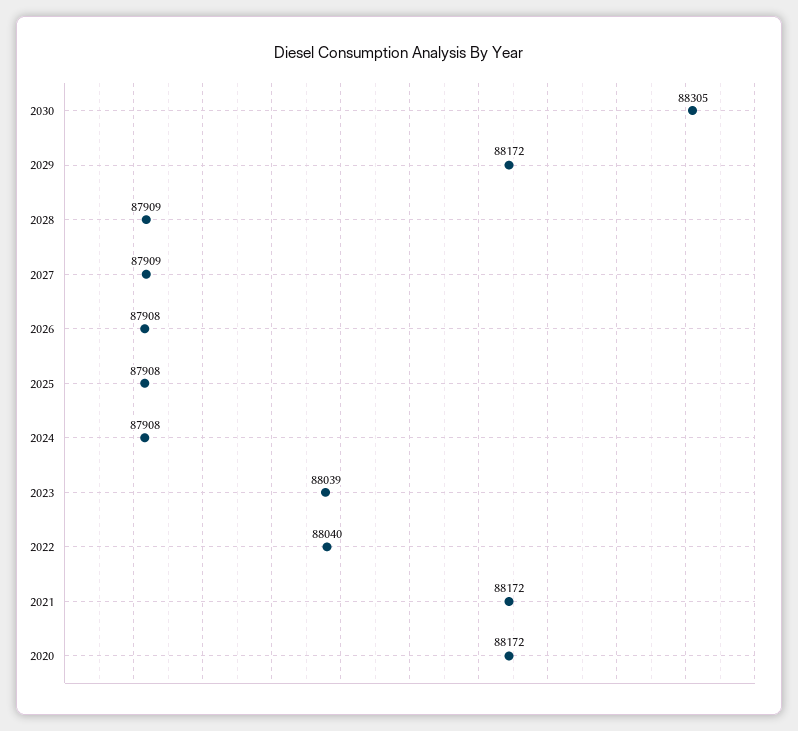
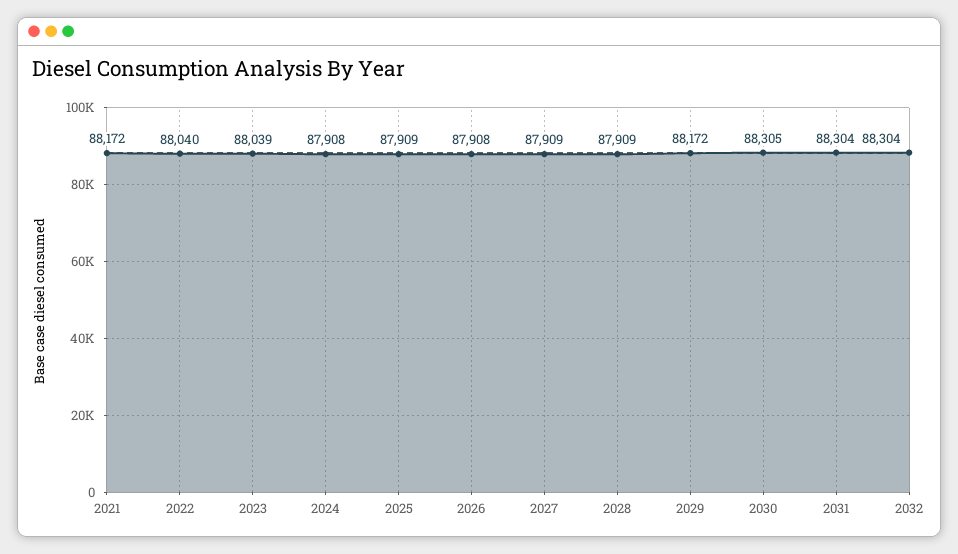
2025: 87908 -> 87909
2020: 88172 -> none
2031: none -> 88304
2032: none -> 88304

